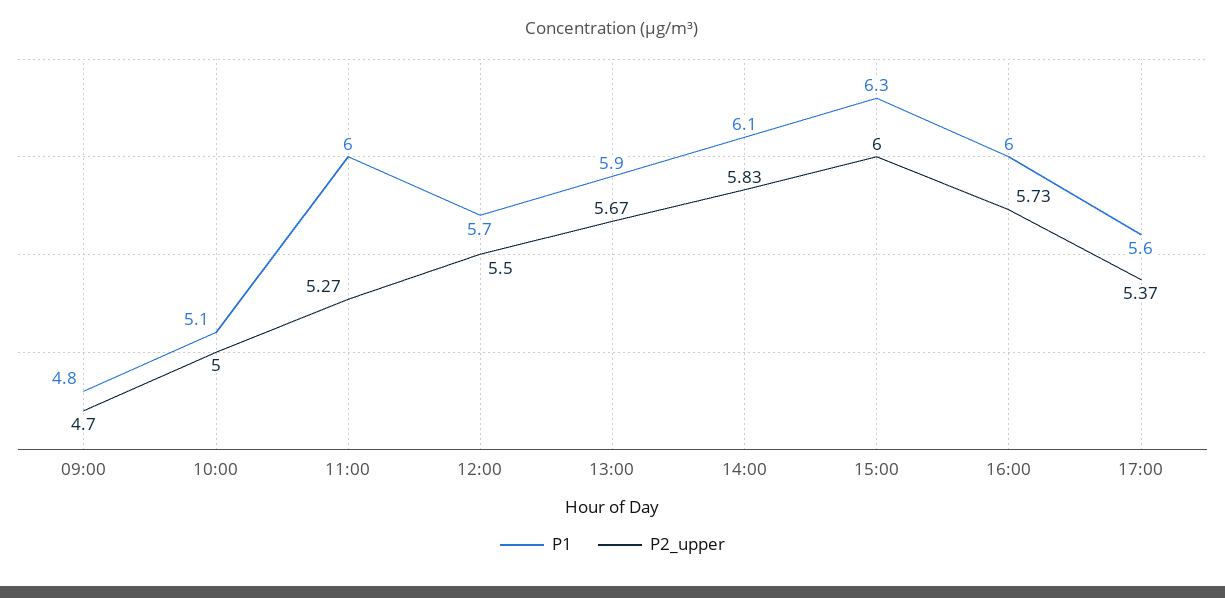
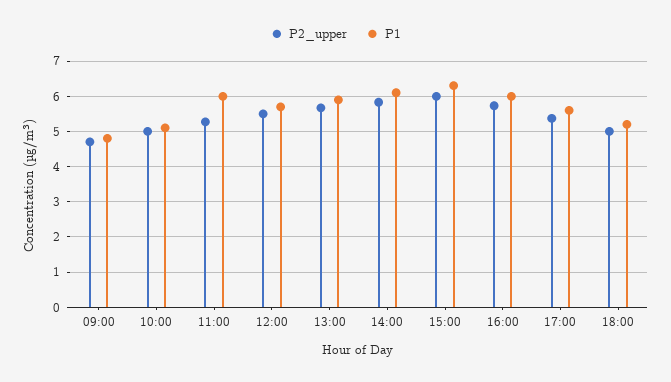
P2_upper, 18:00: none -> 5
P1, 18:00: none -> 5.2

